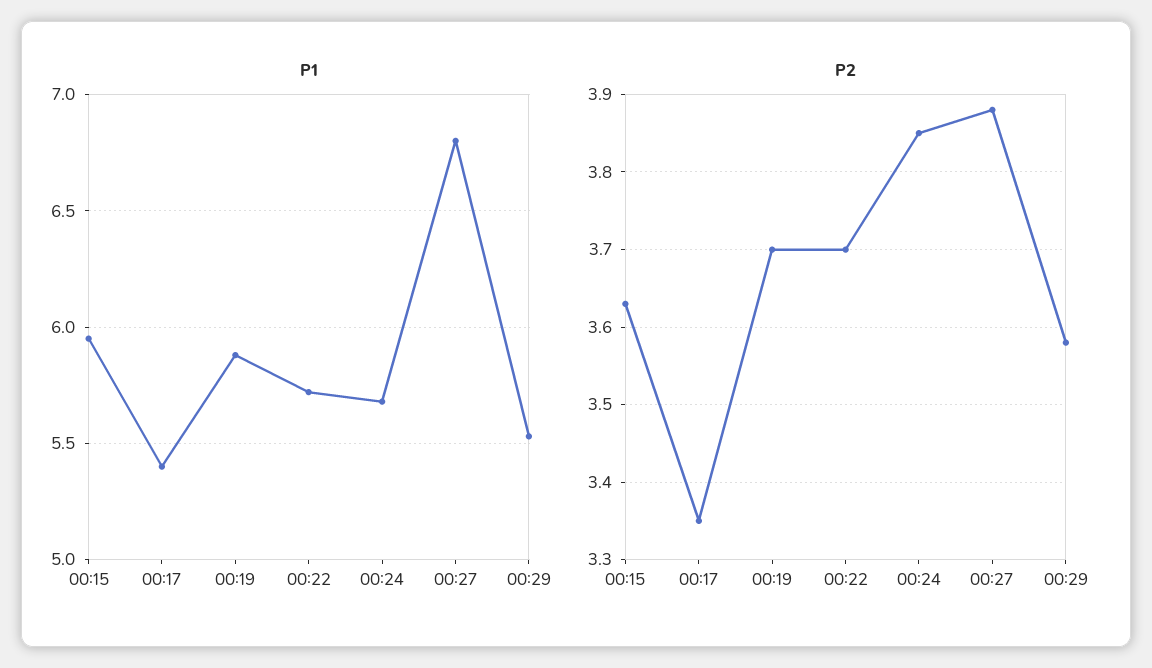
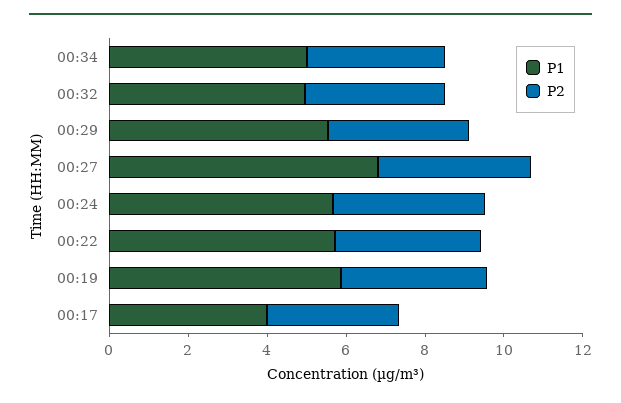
P1, 00:15: 5.95 -> none
P1, 00:17: 5.4 -> 4
P2, 00:15: 3.63 -> none
P1, 00:34: none -> 5
P2, 00:34: none -> 3.5
P1, 00:32: none -> 5
P2, 00:32: none -> 3.5

